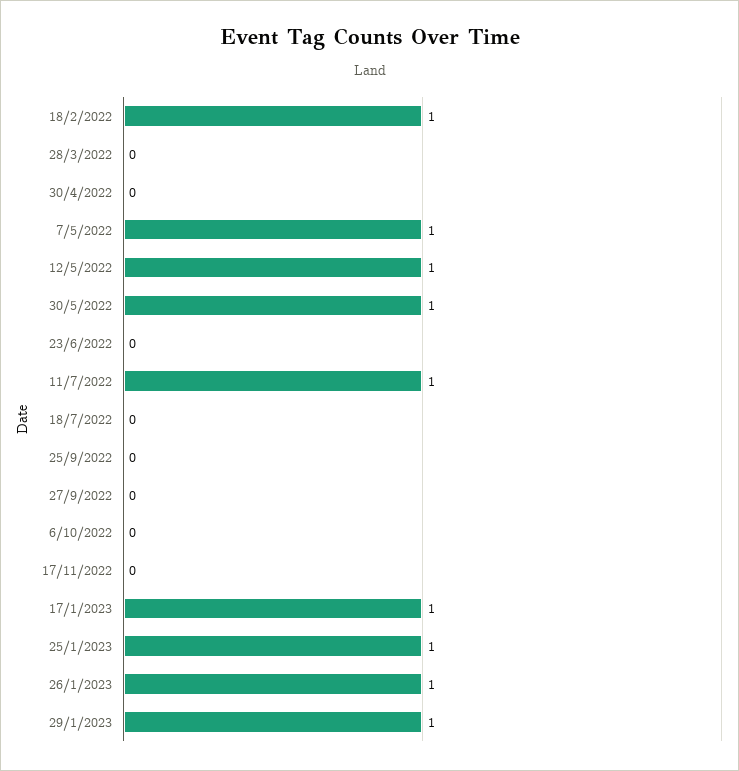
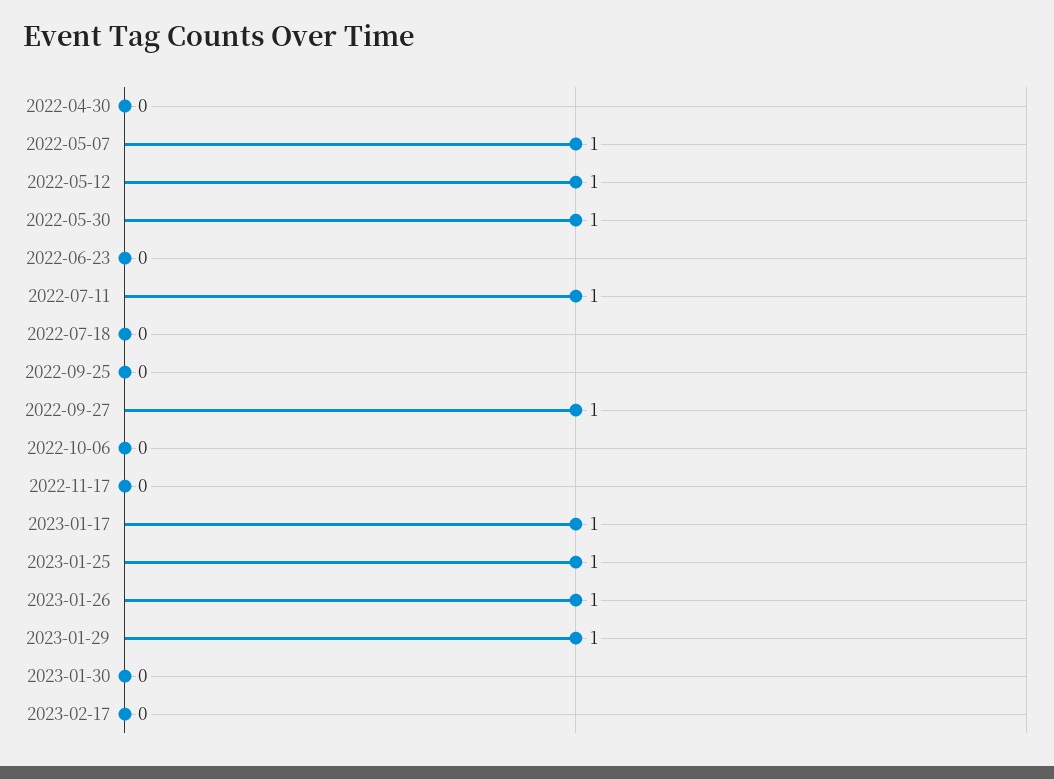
18/2/2022: 1 -> none
28/3/2022: 0 -> none
27/9/2022: 0 -> 1
2023-01-30: none -> 0
2023-02-17: none -> 0

